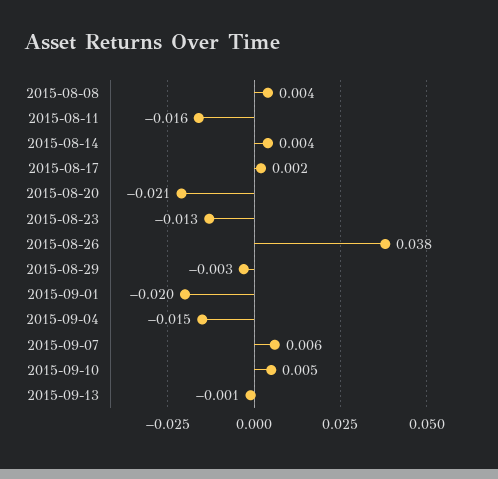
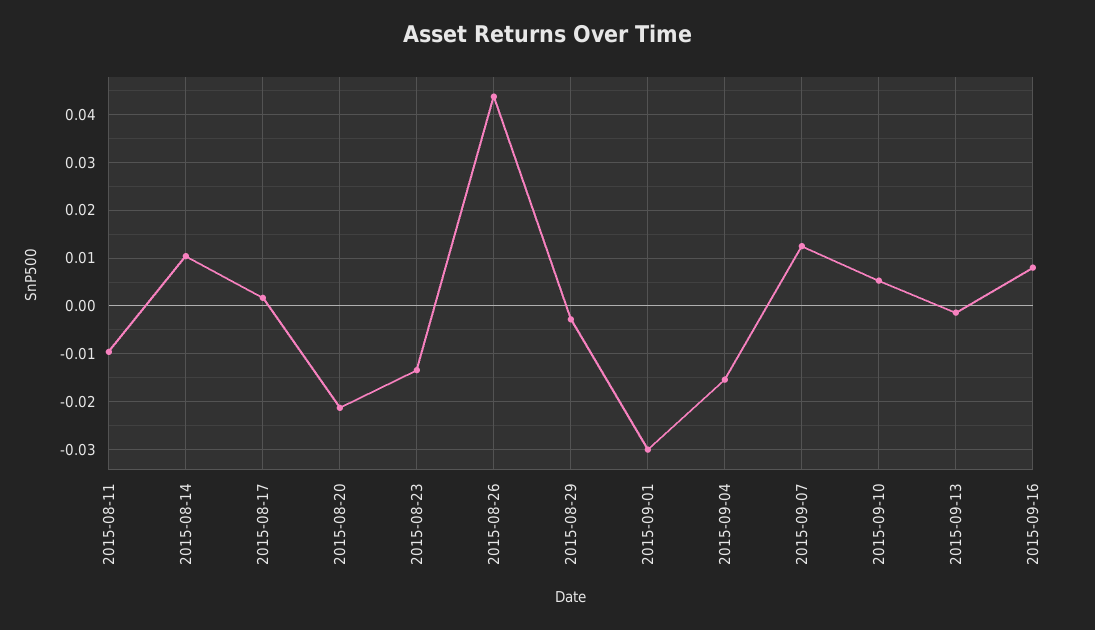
2015-08-08: 0.004 -> none
2015-08-11: -0.016 -> -0.01
2015-08-14: 0.004 -> 0.01
2015-08-26: 0.038 -> 0.044
2015-09-01: -0.02 -> -0.03
2015-09-07: 0.006 -> 0.012
2015-09-16: none -> 0.008

